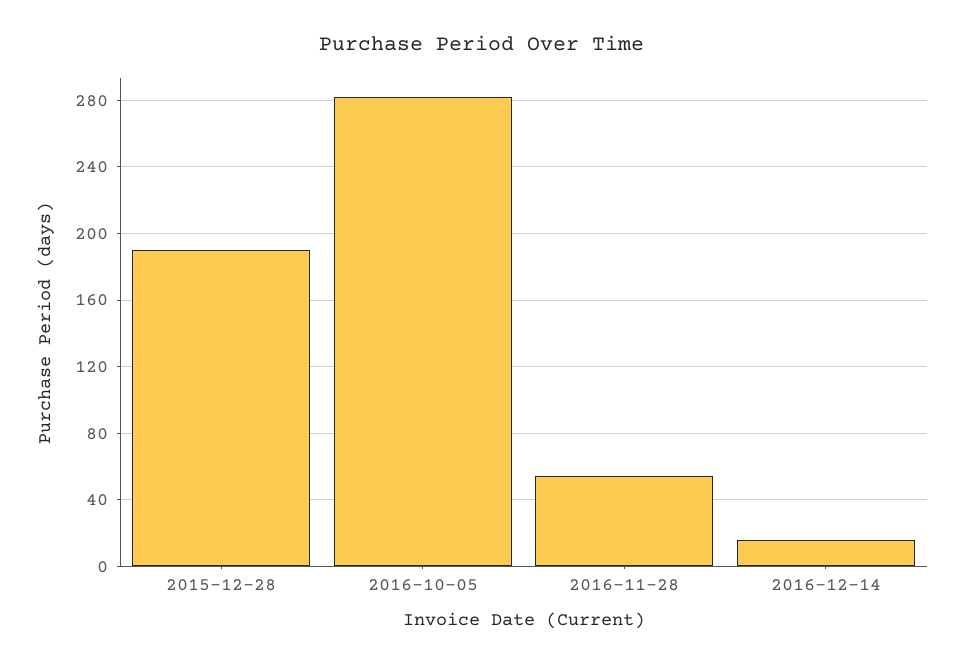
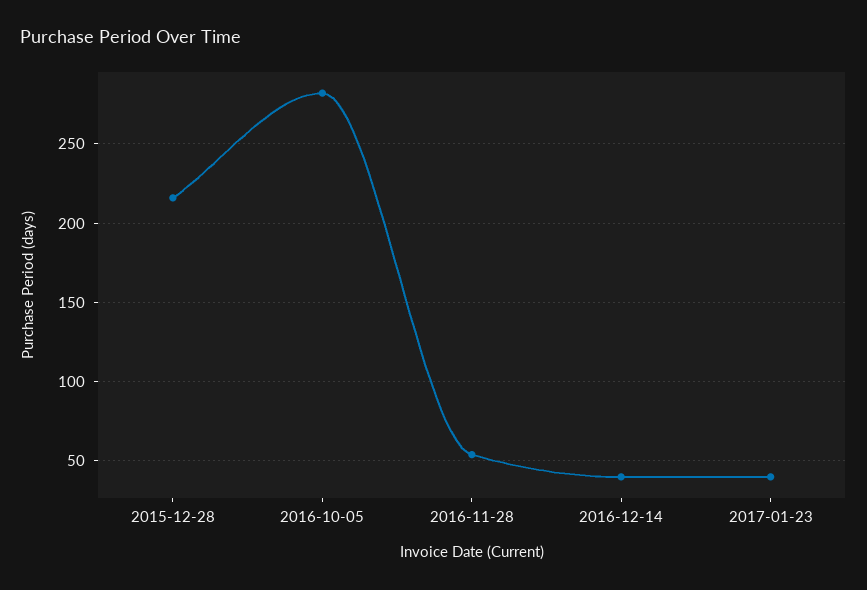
2015-12-28: 190 -> 215
2016-12-14: 15 -> 40
2017-01-23: none -> 40

